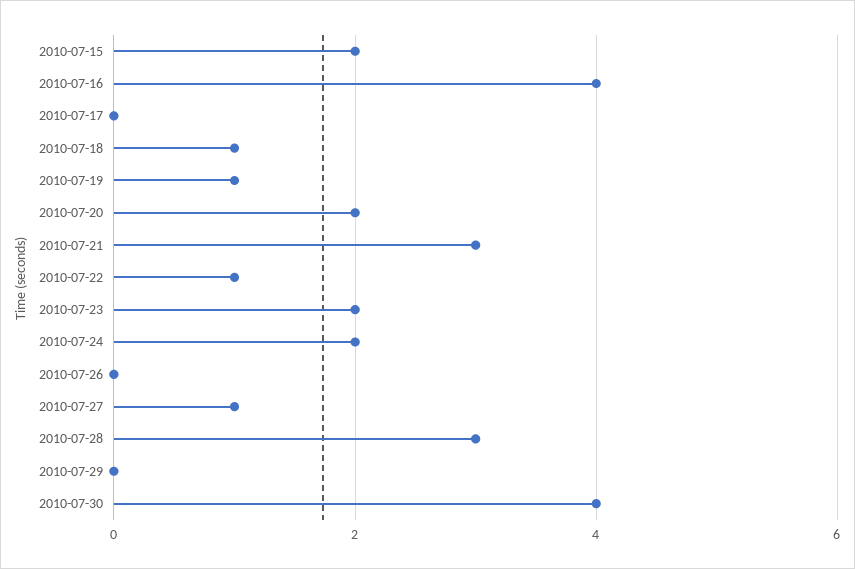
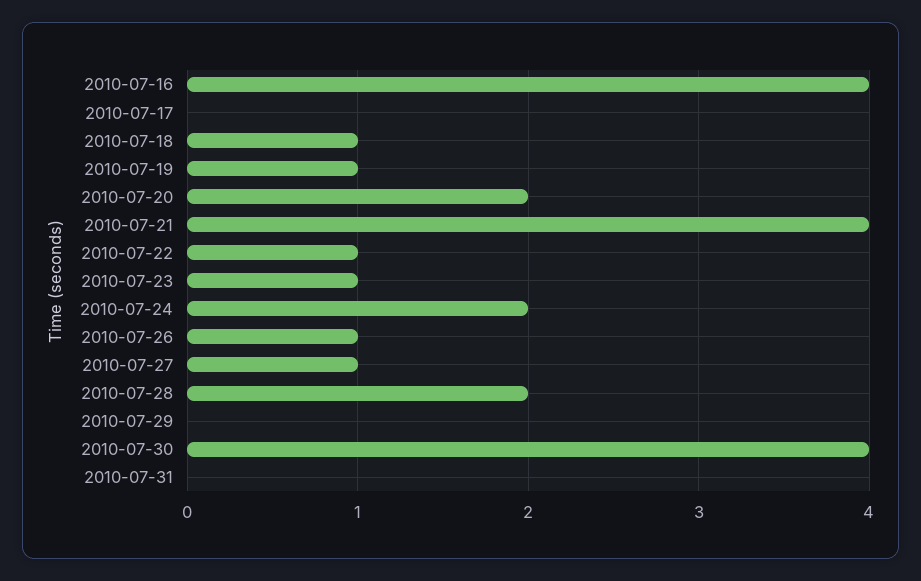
2010-07-15: 2 -> none
2010-07-21: 3 -> 4
2010-07-23: 2 -> 1
2010-07-26: 0 -> 1
2010-07-28: 3 -> 2
2010-07-31: none -> 0

